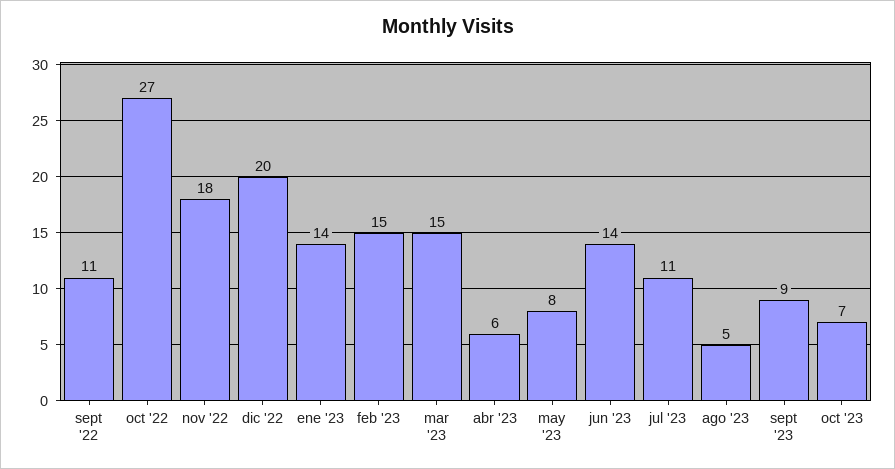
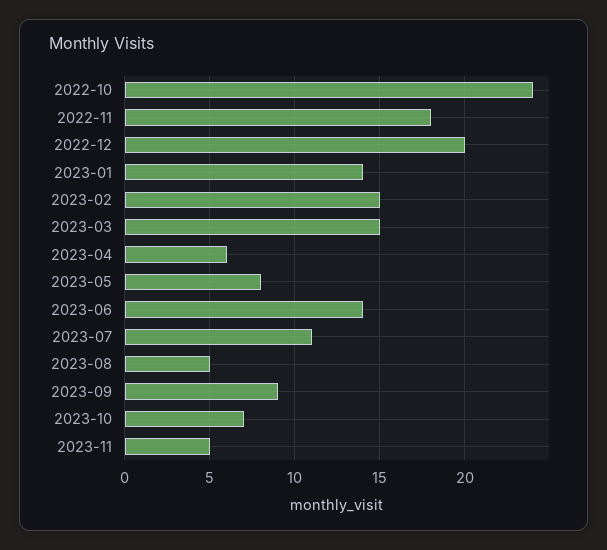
sept '22: 11 -> none
oct '22: 27 -> 24
2023-11: none -> 5

